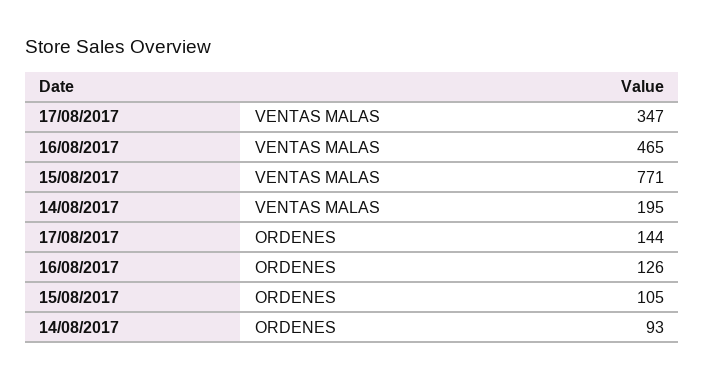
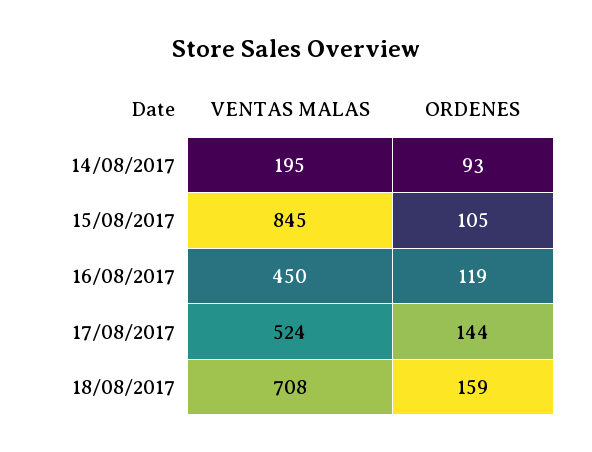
17/08/2017, VENTAS MALAS: 347 -> 524
16/08/2017, VENTAS MALAS: 465 -> 450
15/08/2017, VENTAS MALAS: 771 -> 845
16/08/2017, ORDENES: 126 -> 119
18/08/2017, VENTAS MALAS: none -> 708
18/08/2017, ORDENES: none -> 159

